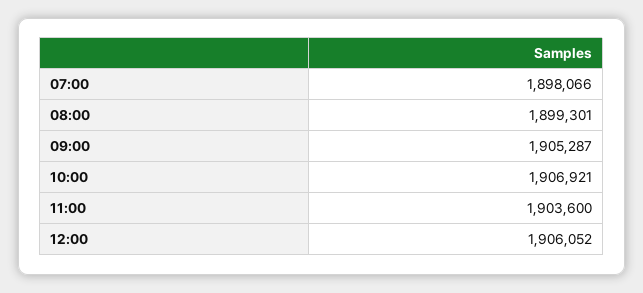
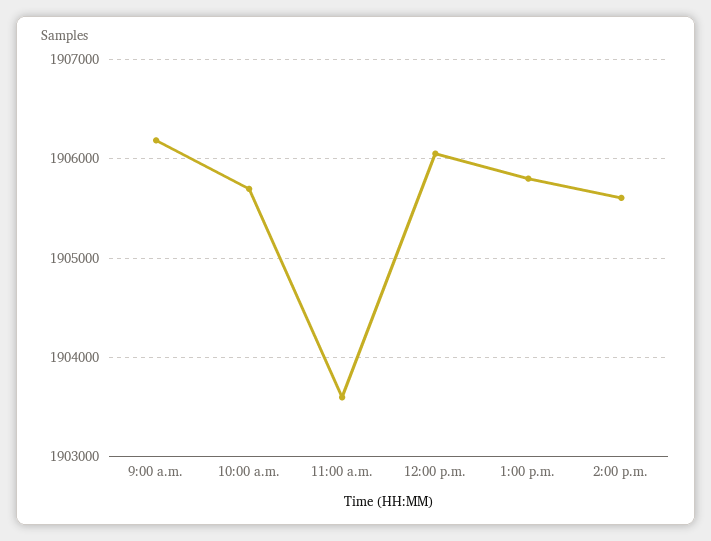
07:00: 1898066 -> none
08:00: 1899301 -> none
09:00: 1905287 -> 1906200
10:00: 1906921 -> 1905700
1:00 p.m.: none -> 1905800
2:00 p.m.: none -> 1905600

